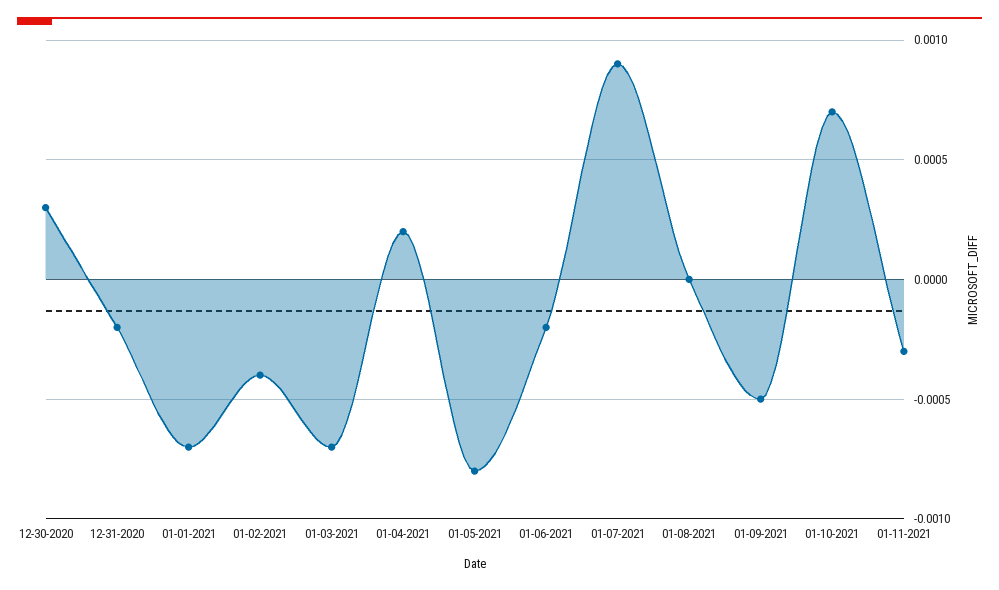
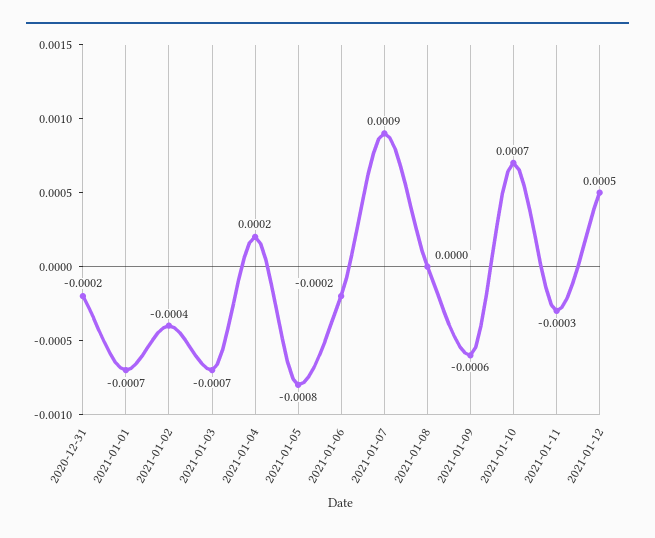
12-30-2020: 0.0003 -> none
01-09-2021: -0.0005 -> -0.0006
2021-01-12: none -> 0.0005

